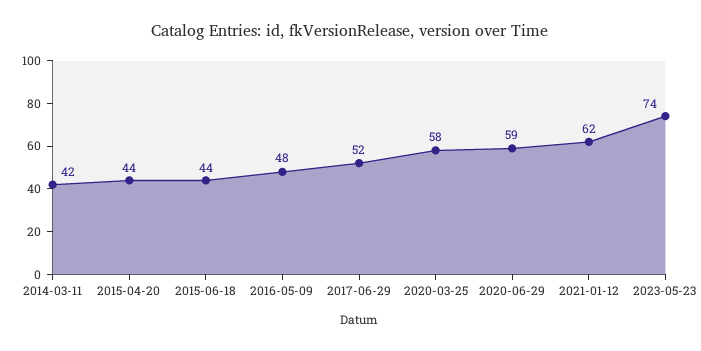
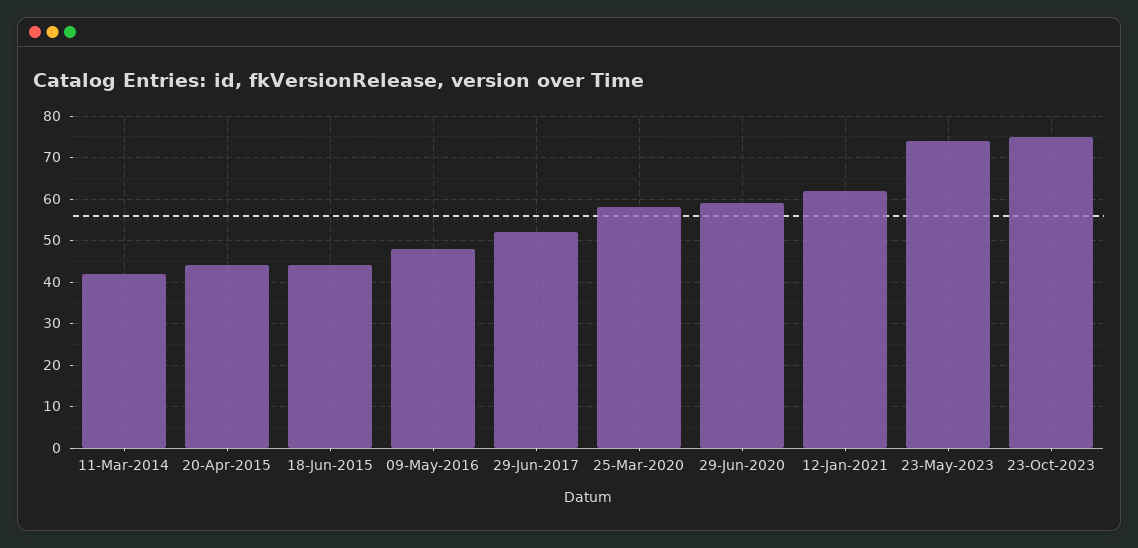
23-Oct-2023: none -> 75

